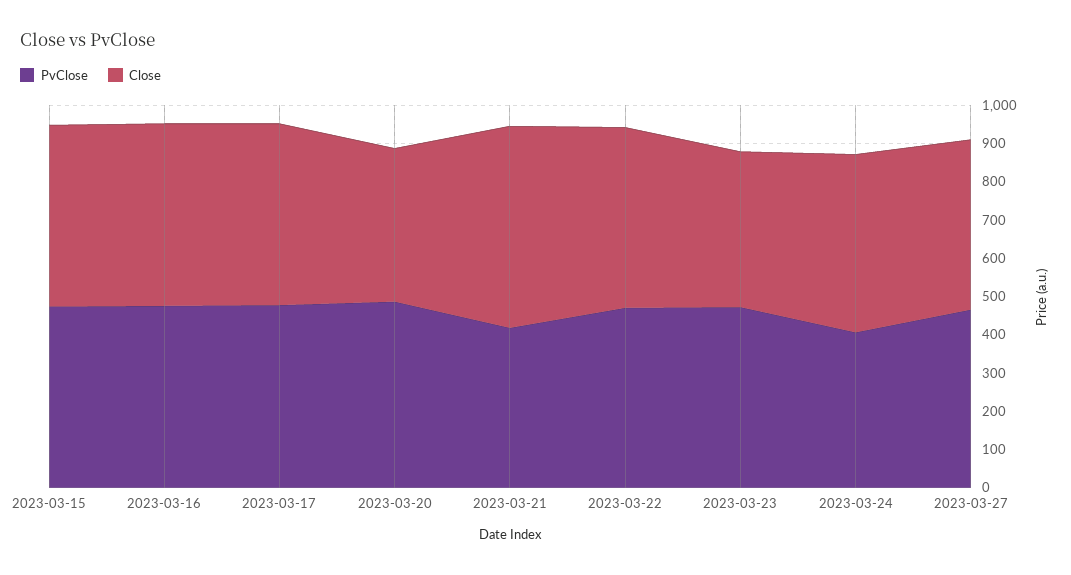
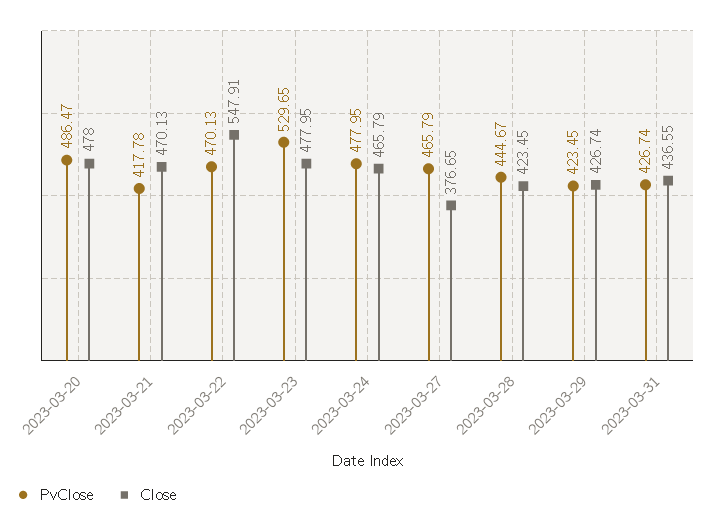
PvClose, 2023-03-15: 475 -> none
Close, 2023-03-15: 475 -> none
PvClose, 2023-03-16: 475 -> none
Close, 2023-03-16: 475 -> none
PvClose, 2023-03-17: 475 -> none
Close, 2023-03-17: 475 -> none
Close, 2023-03-20: 400 -> 478
Close, 2023-03-21: 525 -> 470.13
Close, 2023-03-22: 475 -> 547.91
PvClose, 2023-03-23: 475 -> 529.65
Close, 2023-03-23: 400 -> 477.95
PvClose, 2023-03-24: 400 -> 477.95
Close, 2023-03-27: 450 -> 376.65
PvClose, 2023-03-28: none -> 444.67
Close, 2023-03-28: none -> 423.45
PvClose, 2023-03-29: none -> 423.45
Close, 2023-03-29: none -> 426.74
PvClose, 2023-03-31: none -> 426.74
Close, 2023-03-31: none -> 436.55

